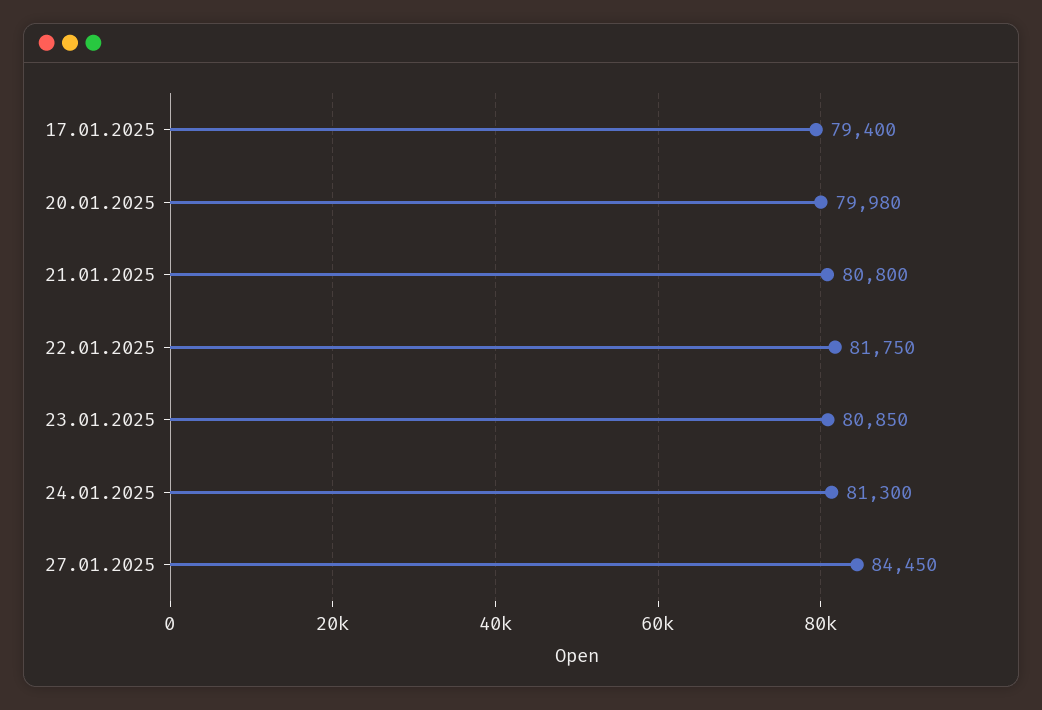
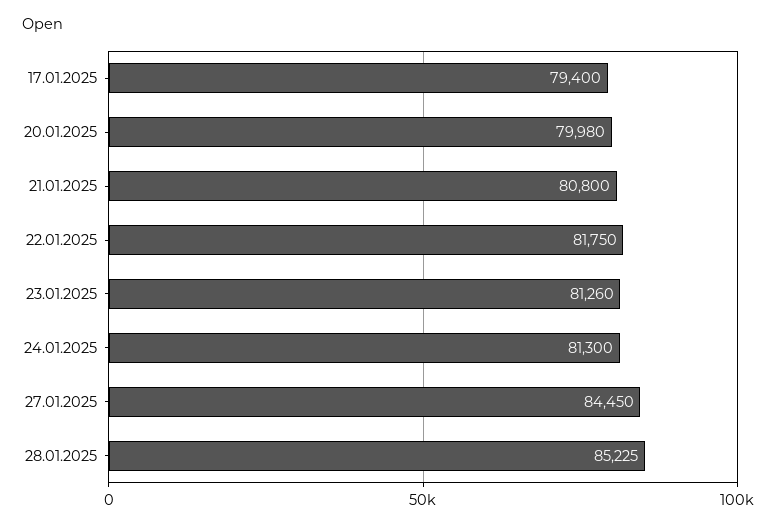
23.01.2025: 80850 -> 81260
28.01.2025: none -> 85225

